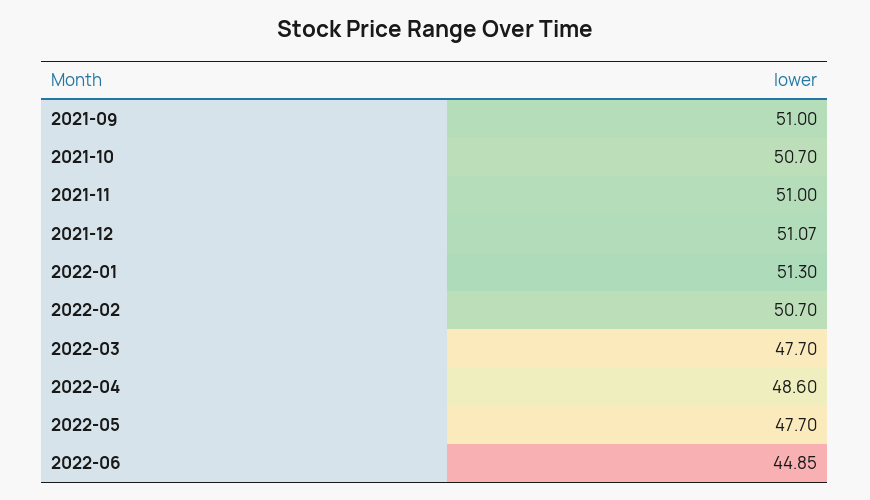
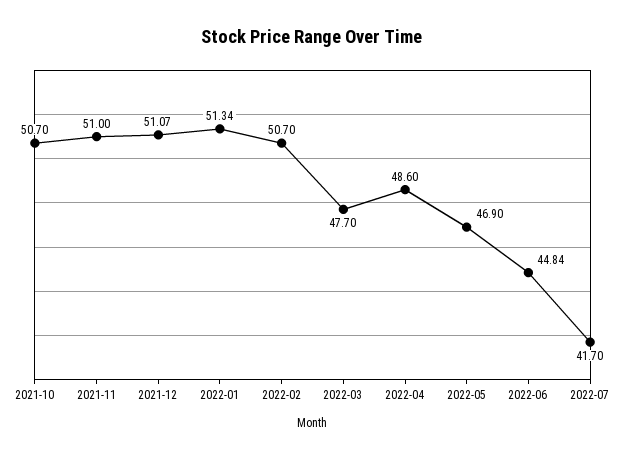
2021-09: 51 -> none
2022-01: 51.3 -> 51.34
2022-05: 47.7 -> 46.9
2022-06: 44.85 -> 44.84
2022-07: none -> 41.7

